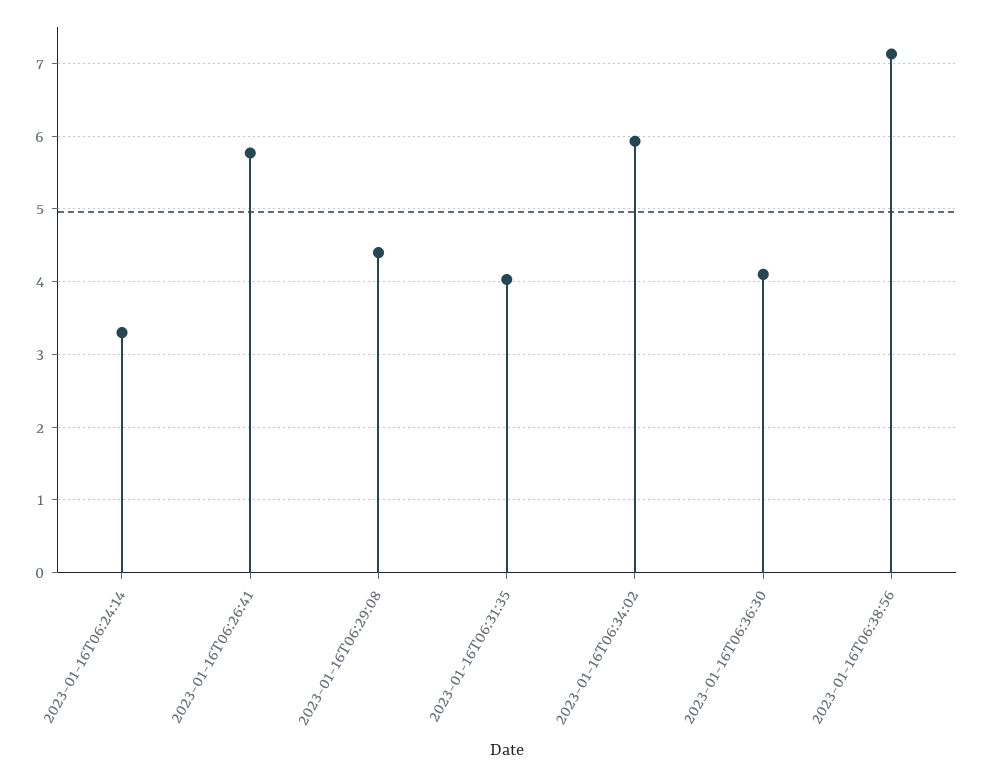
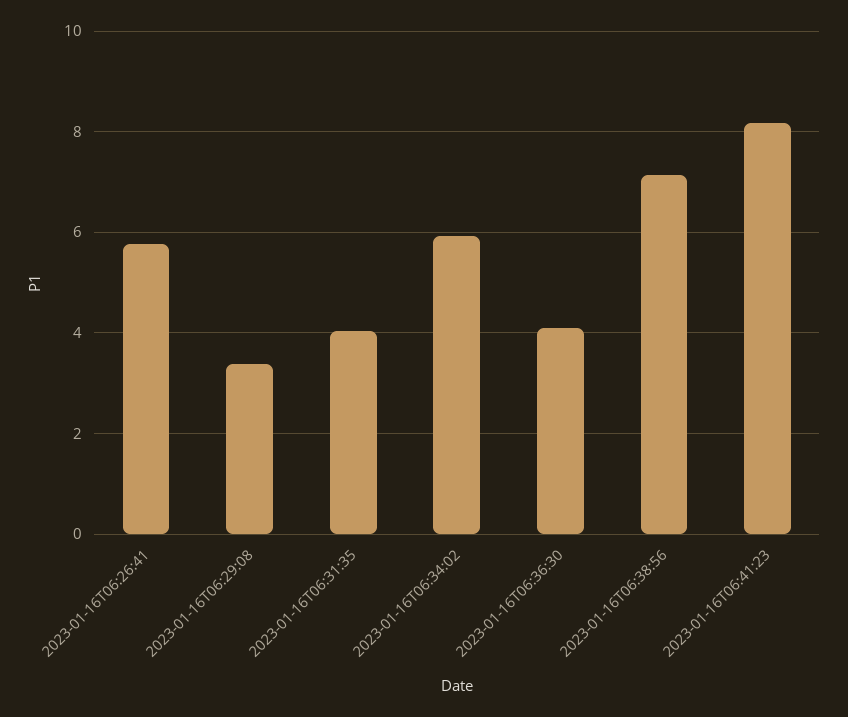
2023-01-16T06:24:14: 3.3 -> none
2023-01-16T06:29:08: 4.4 -> 3.4
2023-01-16T06:41:23: none -> 8.2

